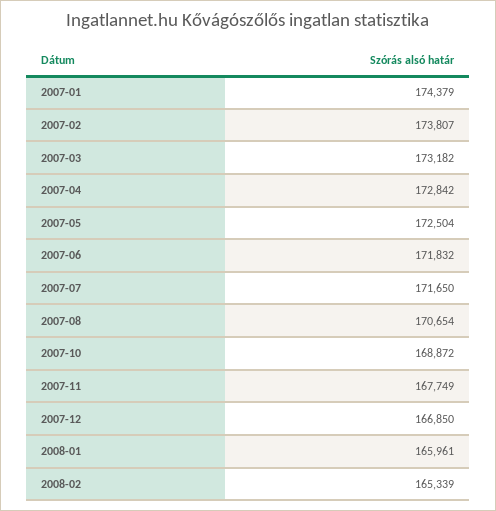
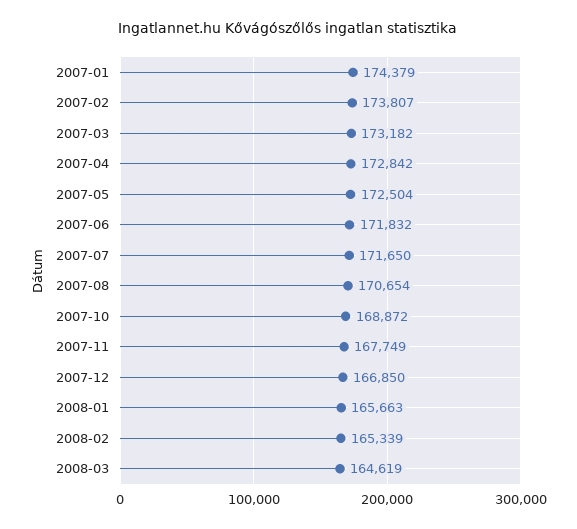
2008-01: 165961 -> 165663
2008-03: none -> 164619

